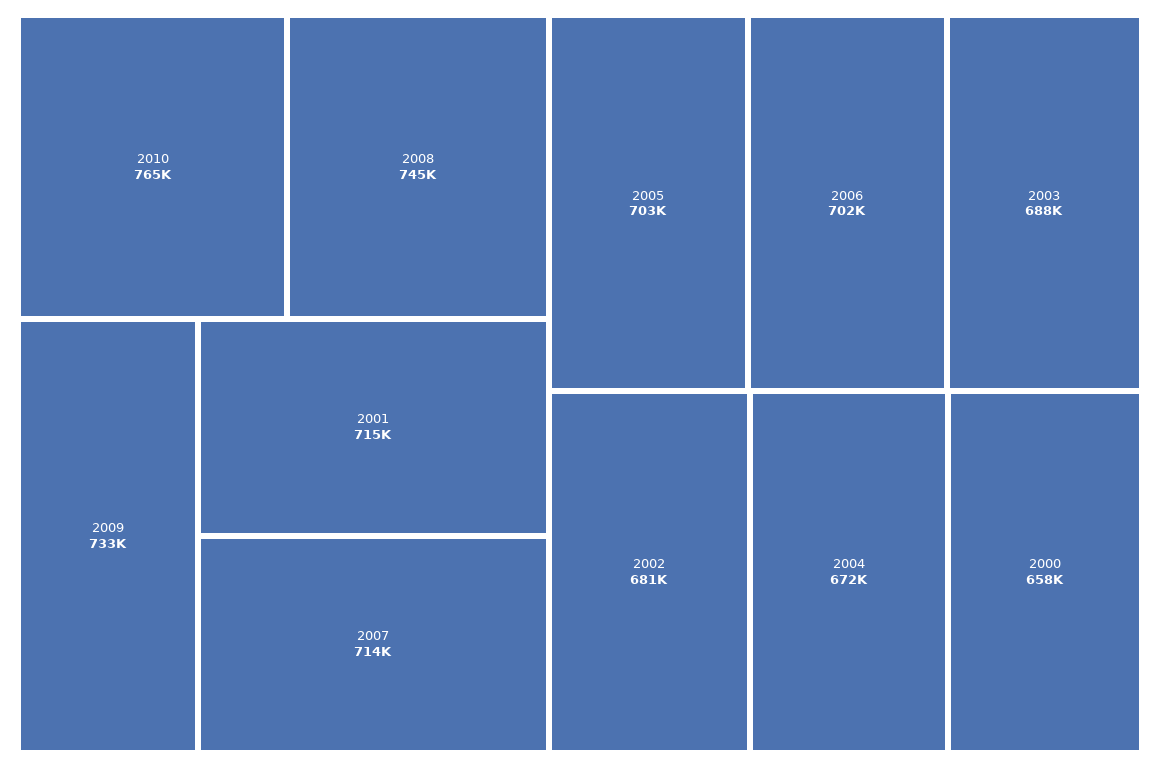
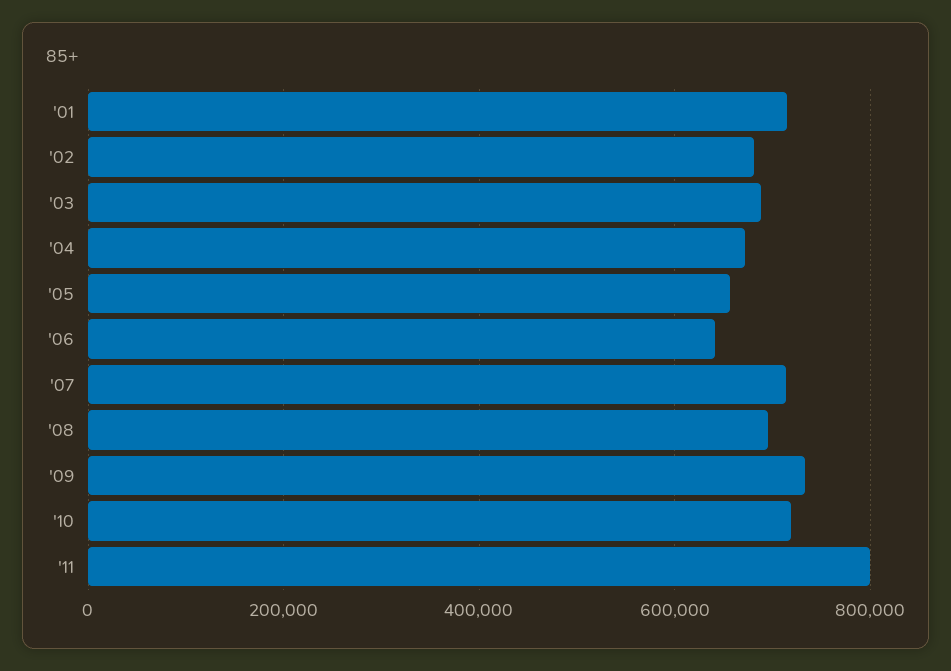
2010: 765000 -> 720000
2008: 745000 -> 700000
2005: 703000 -> 660000
2006: 702000 -> 640000
2000: 658000 -> none
'11: none -> 800000

